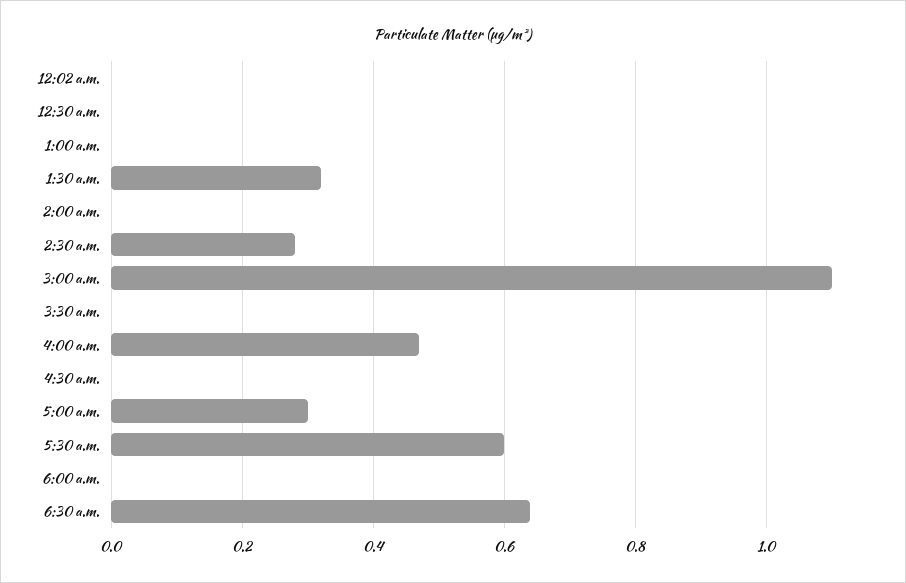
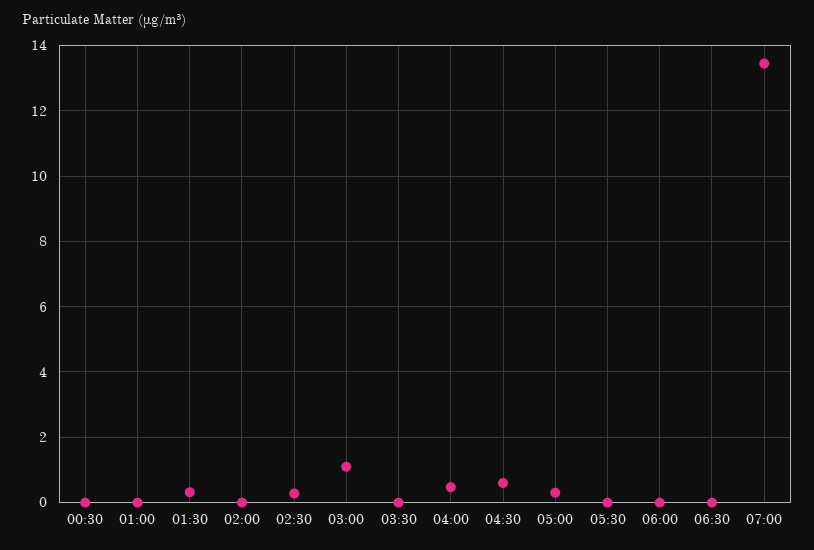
12:02 a.m.: 0 -> none
4:30 a.m.: 0 -> 0.6
5:30 a.m.: 0.6 -> 0
6:30 a.m.: 0.65 -> 0
07:00: none -> 13.4

